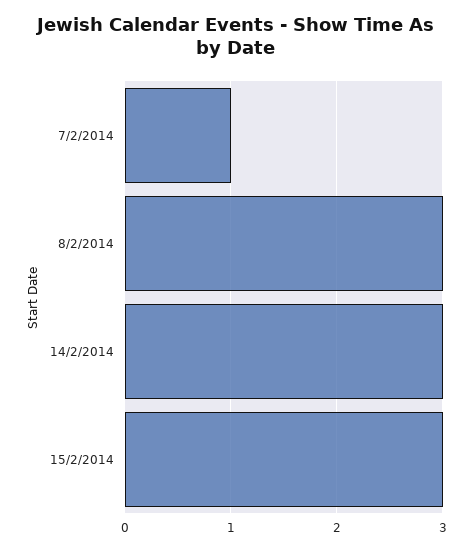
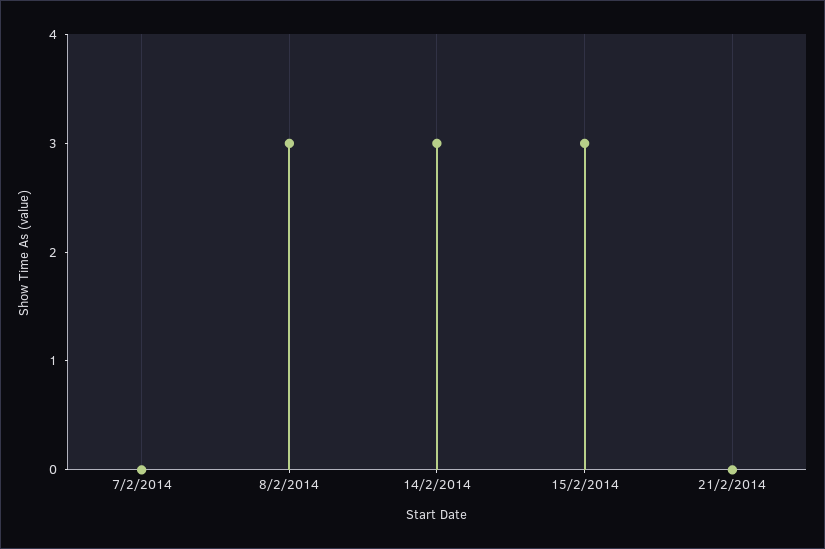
7/2/2014: 1 -> 0
21/2/2014: none -> 0

